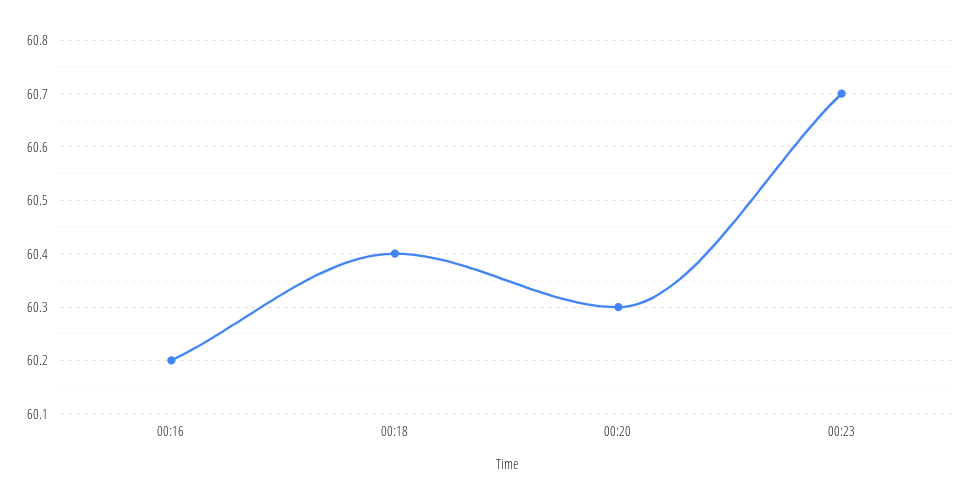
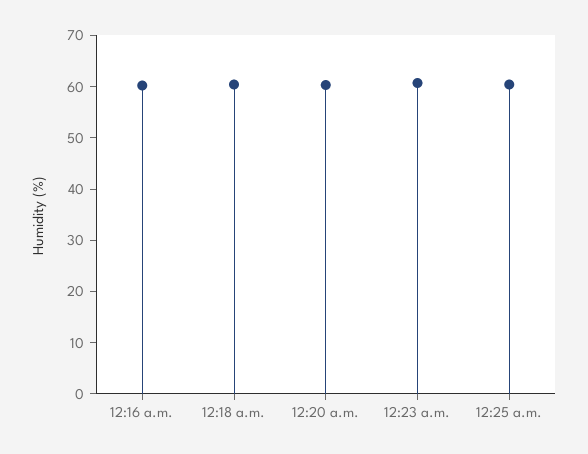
12:25 a.m.: none -> 60

